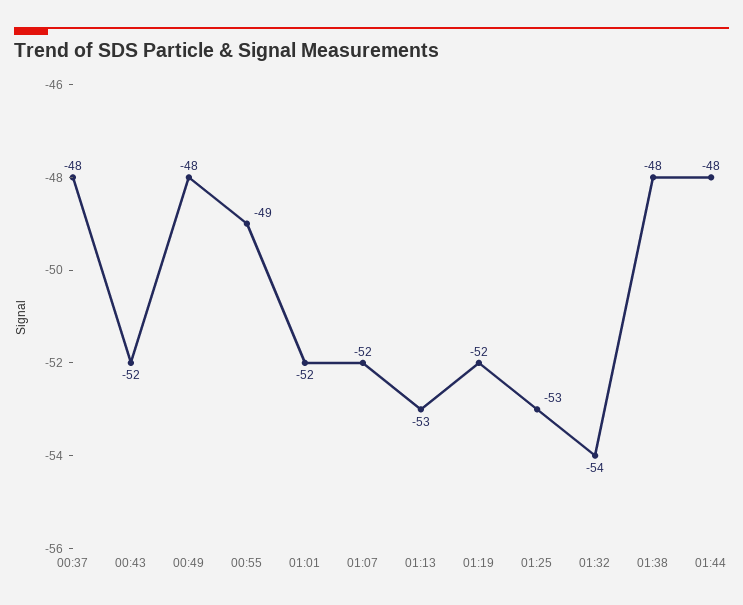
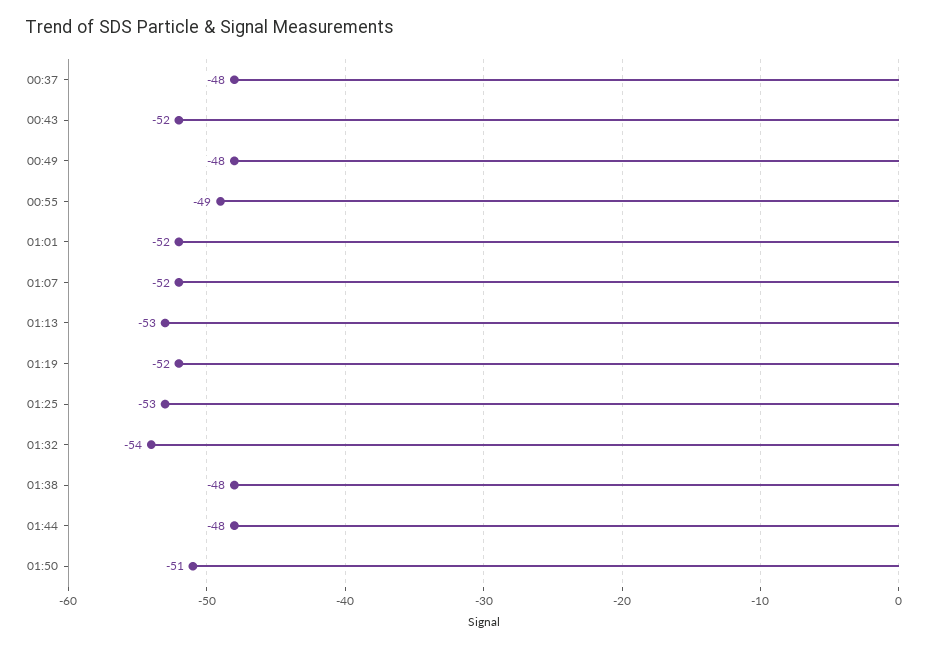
01:50: none -> -51

